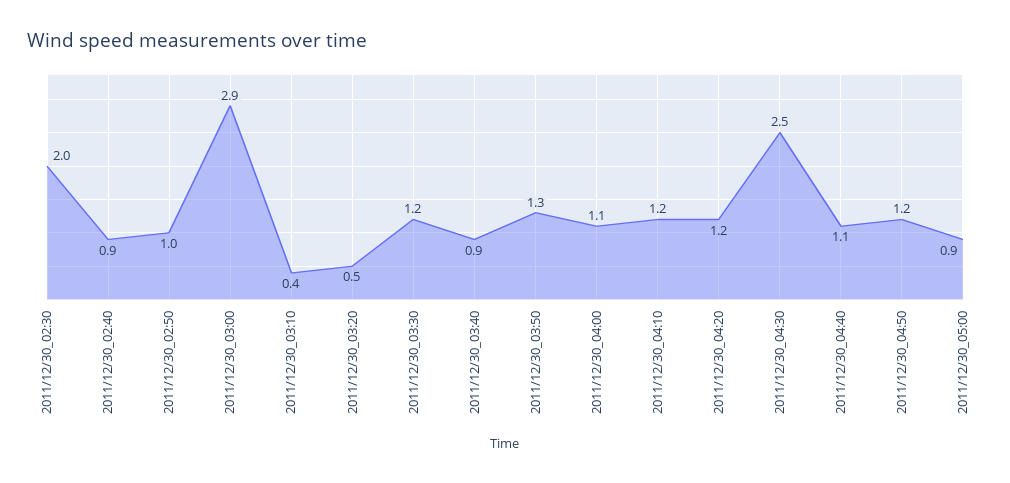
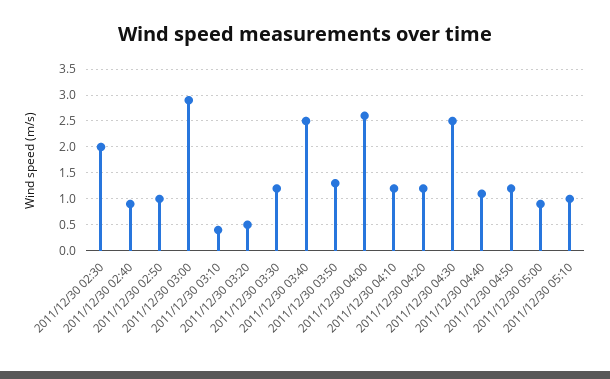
2011/12/30_03:40: 0.9 -> 2.5
2011/12/30_04:00: 1.1 -> 2.5
2011/12/30 05:10: none -> 1

